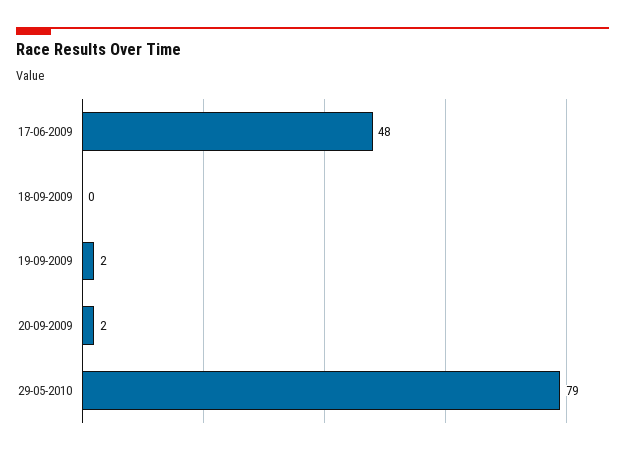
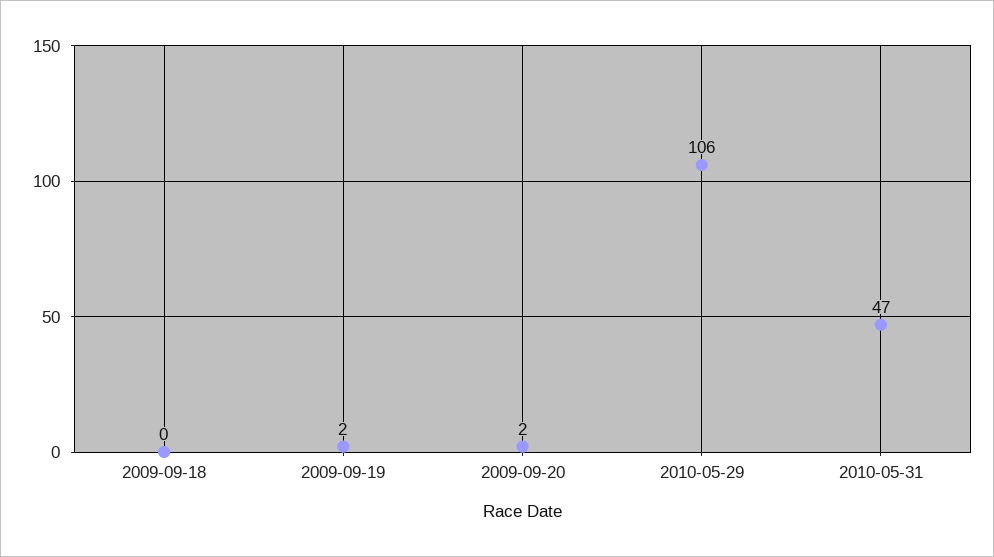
17-06-2009: 48 -> none
29-05-2010: 79 -> 106
2010-05-31: none -> 47

